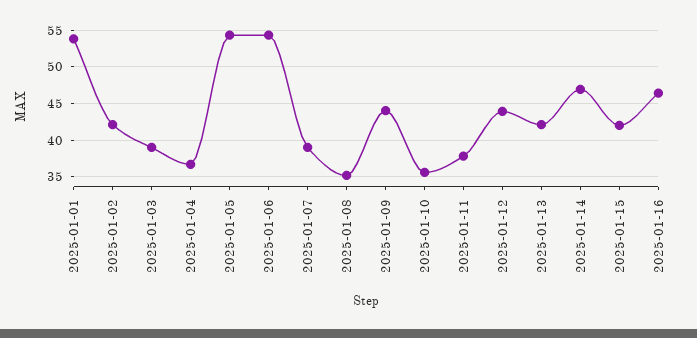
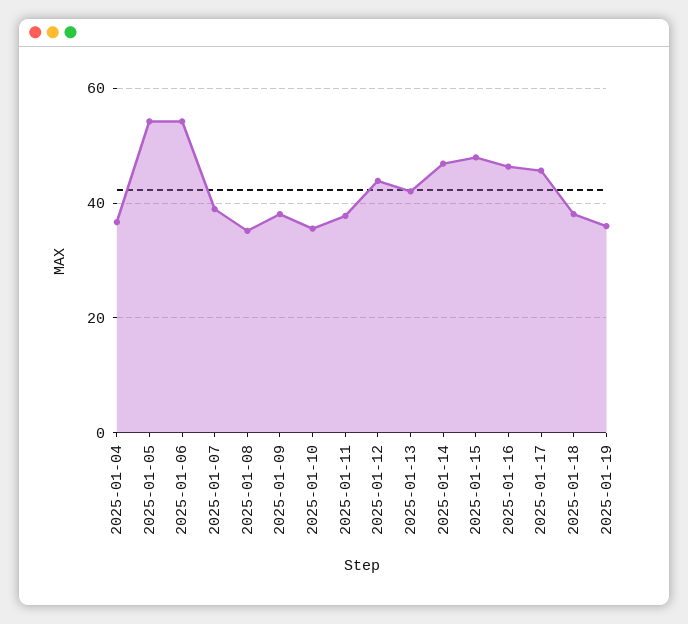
2025-01-01: 54 -> none
2025-01-02: 42 -> none
2025-01-03: 39 -> none
2025-01-09: 44 -> 38
2025-01-15: 42 -> 48
2025-01-17: none -> 46
2025-01-18: none -> 38
2025-01-19: none -> 36

